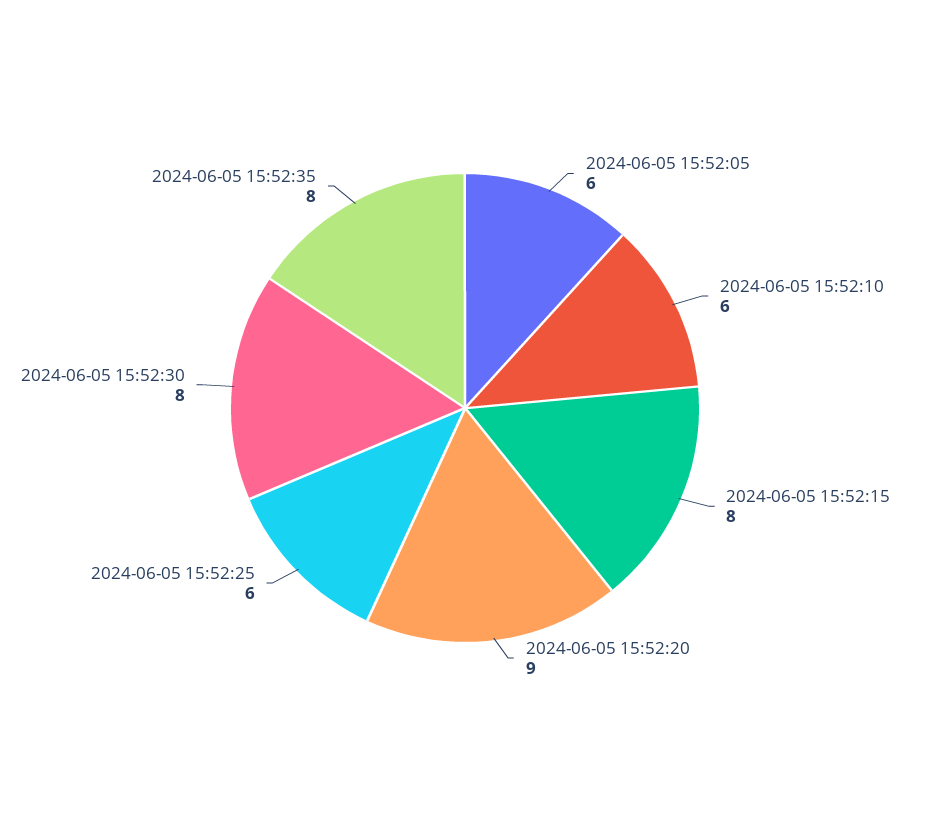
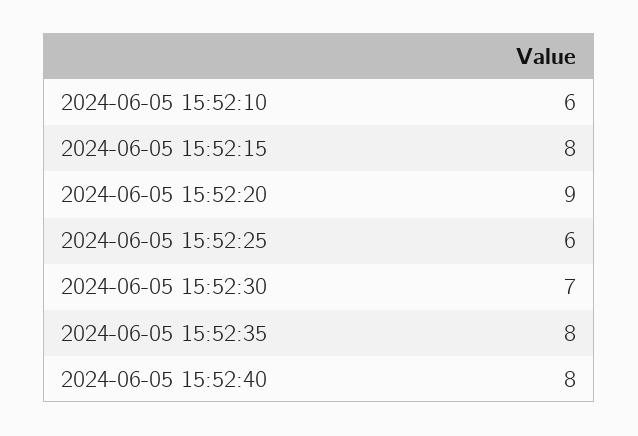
2024-06-05 15:52:05: 6 -> none
2024-06-05 15:52:30: 8 -> 7
2024-06-05 15:52:40: none -> 8

